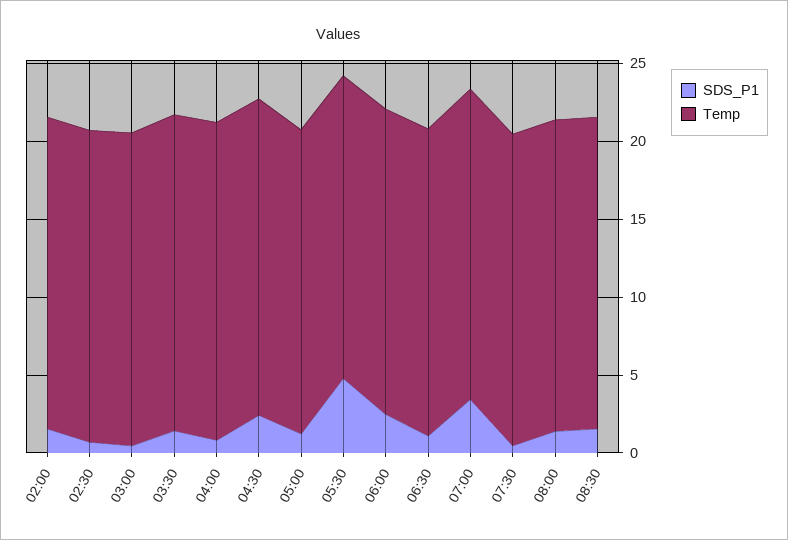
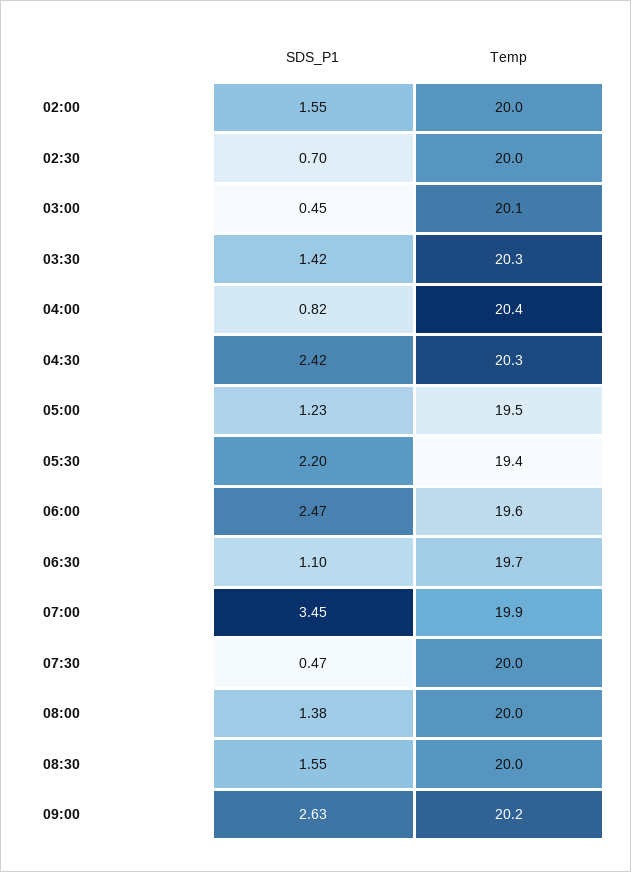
SDS_P1, 05:30: 5 -> 2.2
SDS_P1, 09:00: none -> 2.63
Temp, 09:00: none -> 20.2

